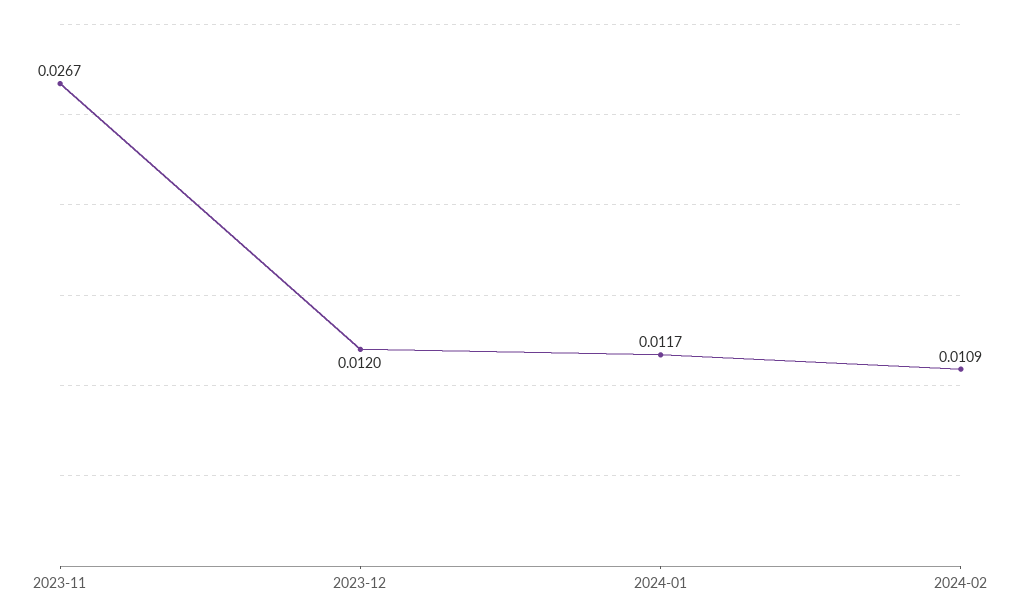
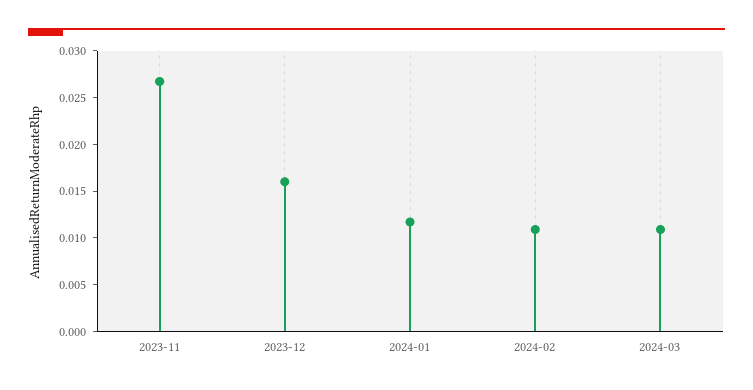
2023-12: 0.012 -> 0.016
2024-03: none -> 0.011

